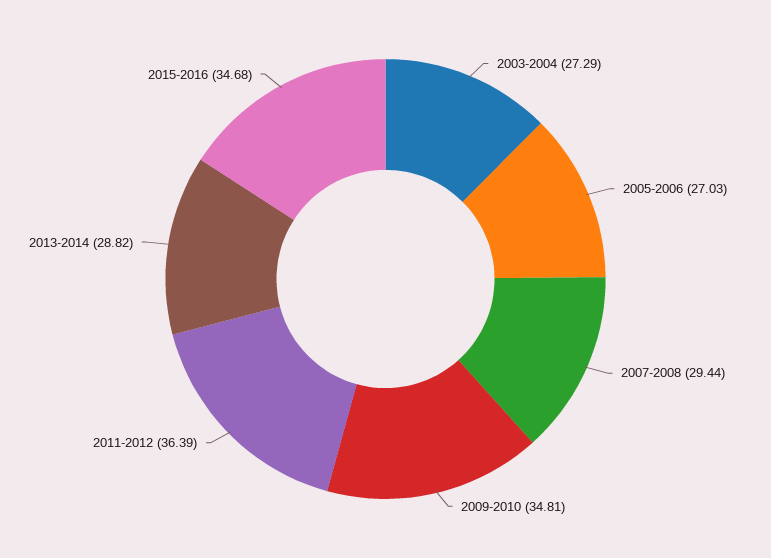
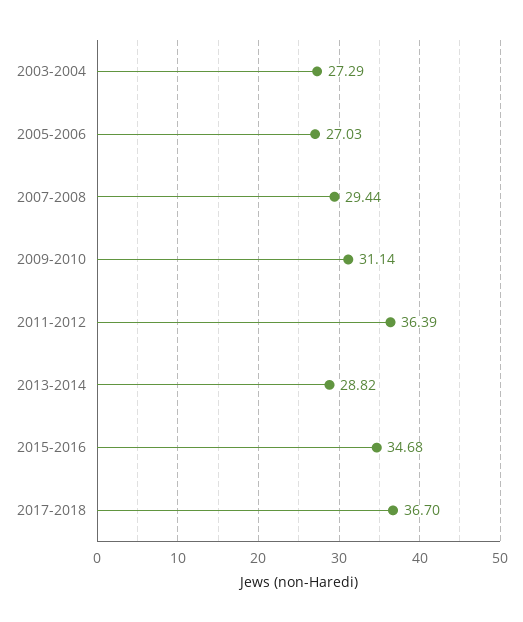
2009-2010: 34.81 -> 31.14
2017-2018: none -> 36.7

